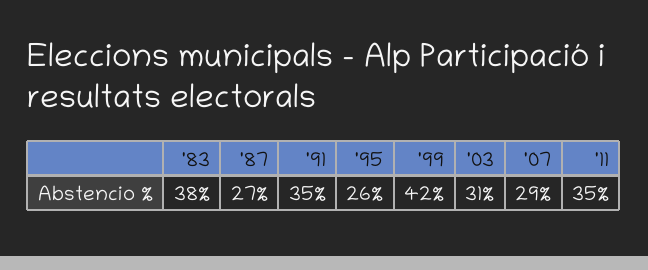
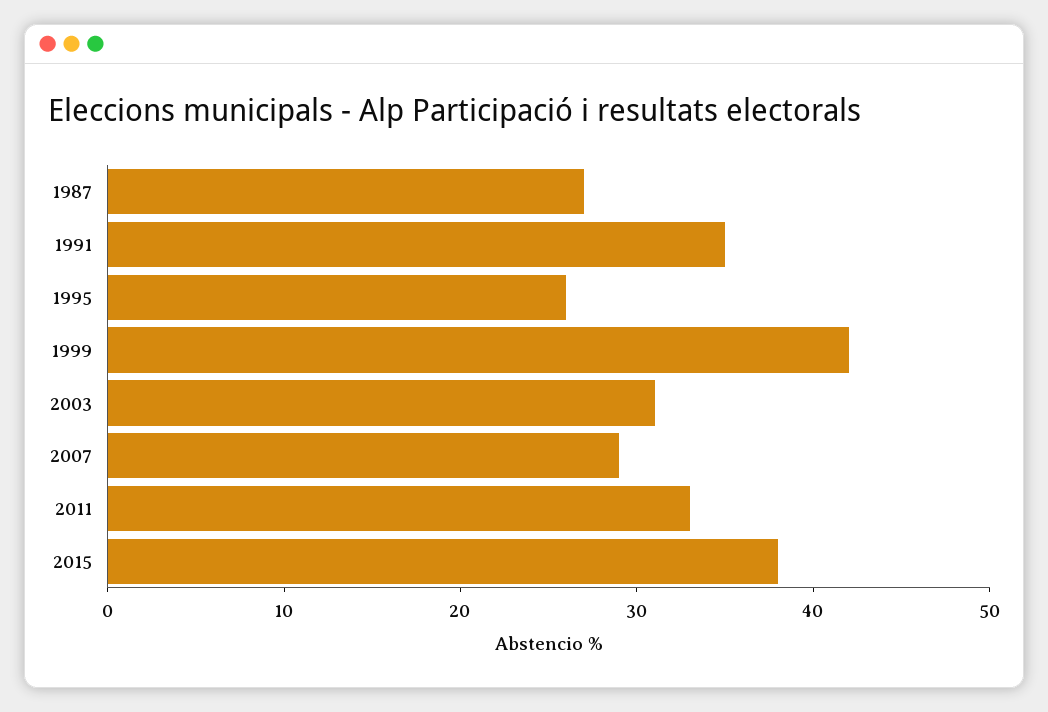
'83: 38 -> none
'11: 35 -> 33
2015: none -> 38

